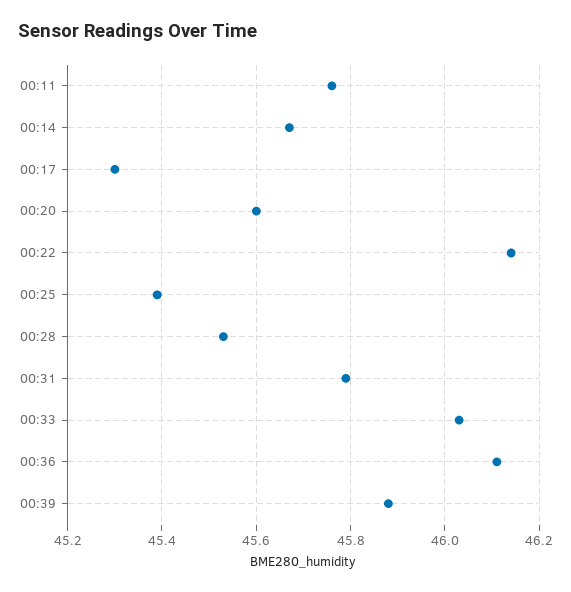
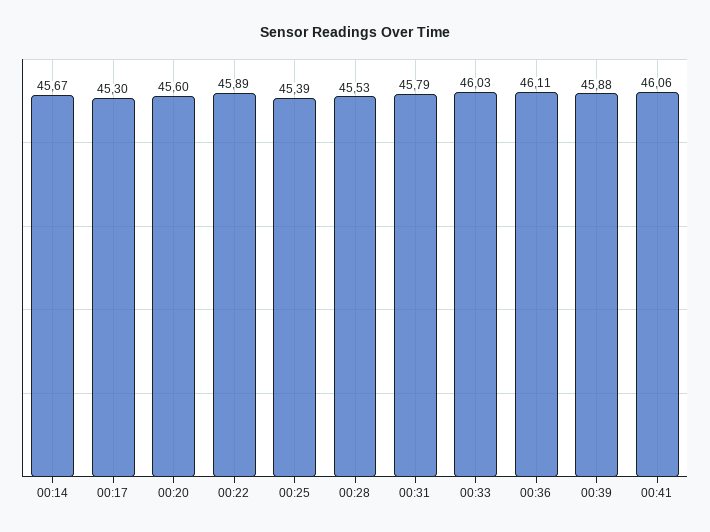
00:11: 45.75 -> none
00:22: 46.15 -> 45.89
00:41: none -> 46.06

